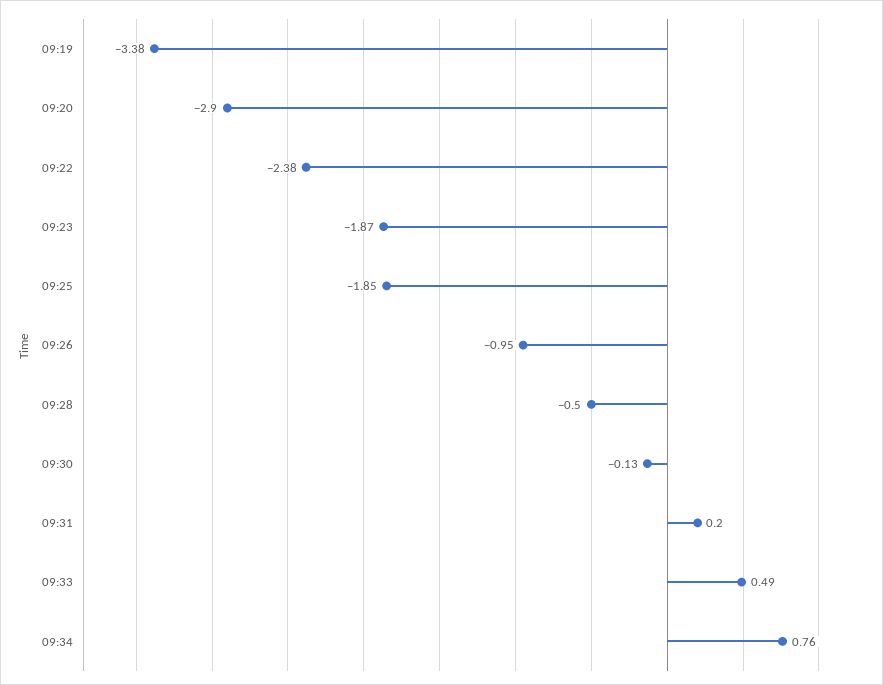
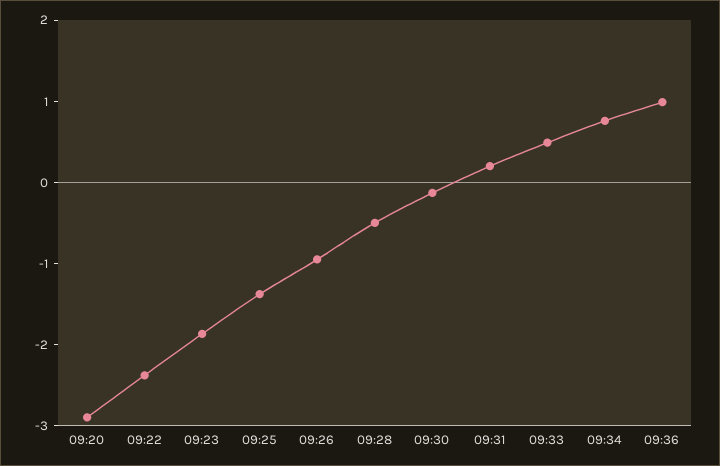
09:19: -3.38 -> none
09:25: -1.85 -> -1.4
09:36: none -> 1

